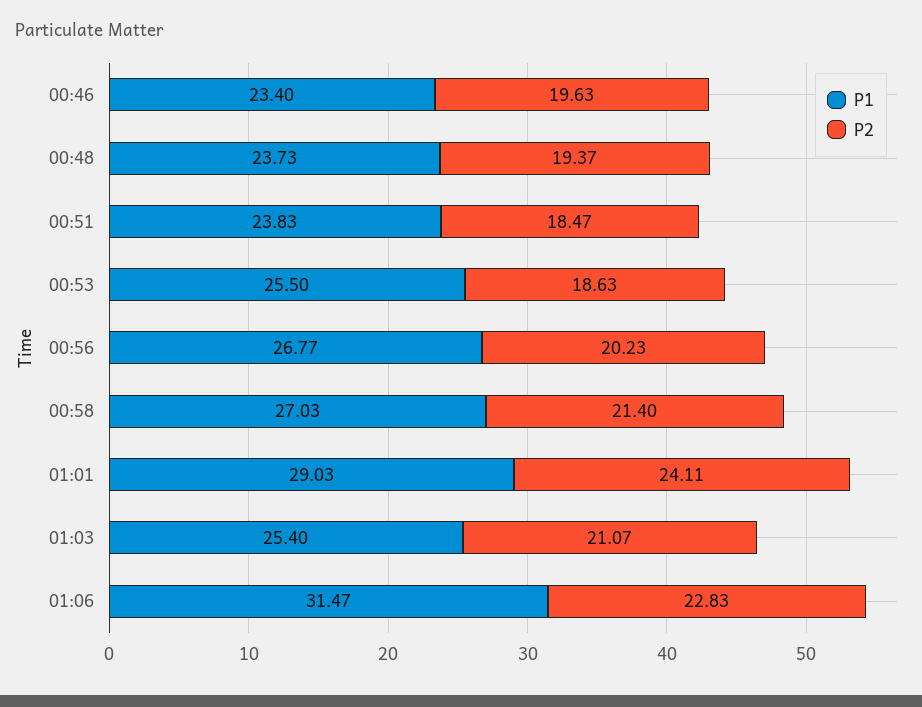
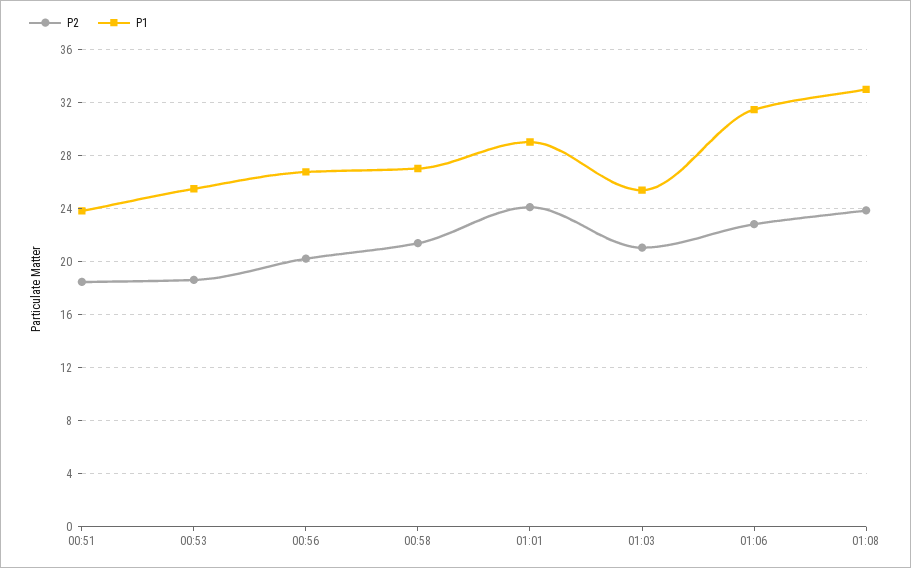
P1, 00:46: 23.4 -> none
P2, 00:46: 19.63 -> none
P1, 00:48: 23.73 -> none
P2, 00:48: 19.37 -> none
P2, 01:08: none -> 24
P1, 01:08: none -> 33

